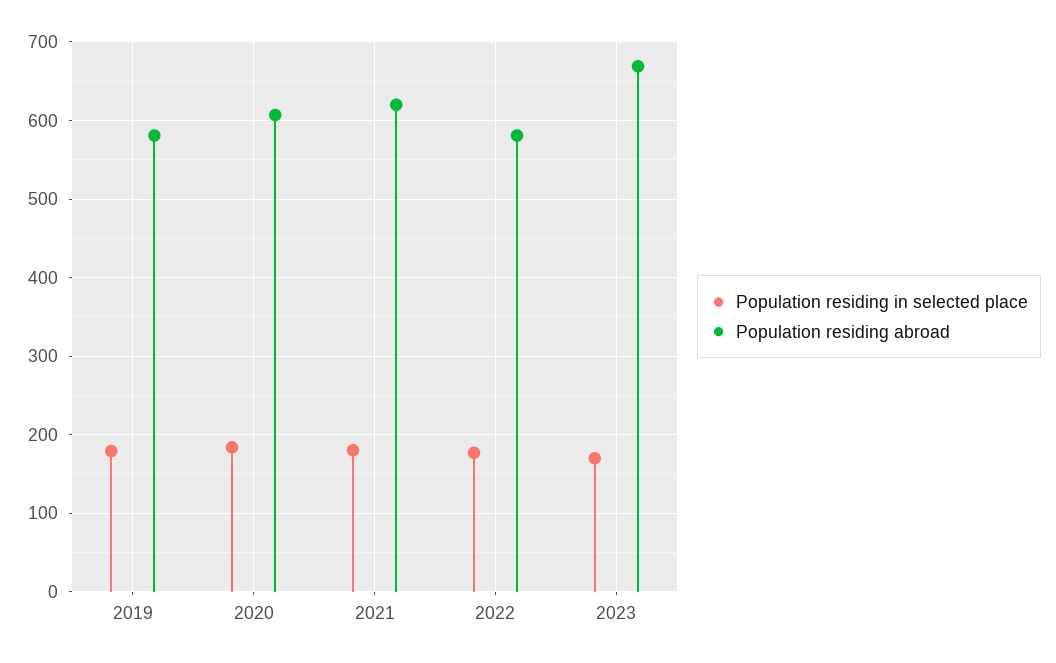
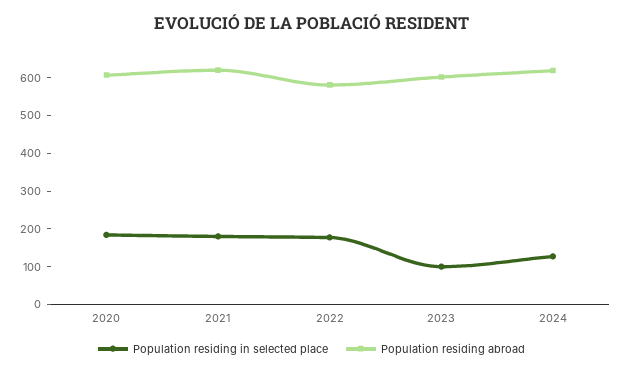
Population residing in selected place, 2019: 180 -> none
Population residing abroad, 2019: 580 -> none
Population residing in selected place, 2023: 170 -> 100
Population residing abroad, 2023: 670 -> 600
Population residing in selected place, 2024: none -> 125
Population residing abroad, 2024: none -> 625

